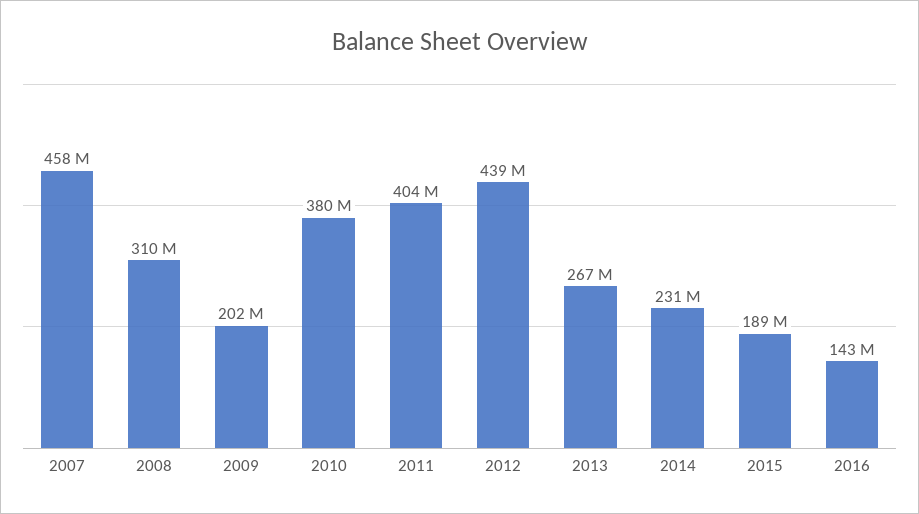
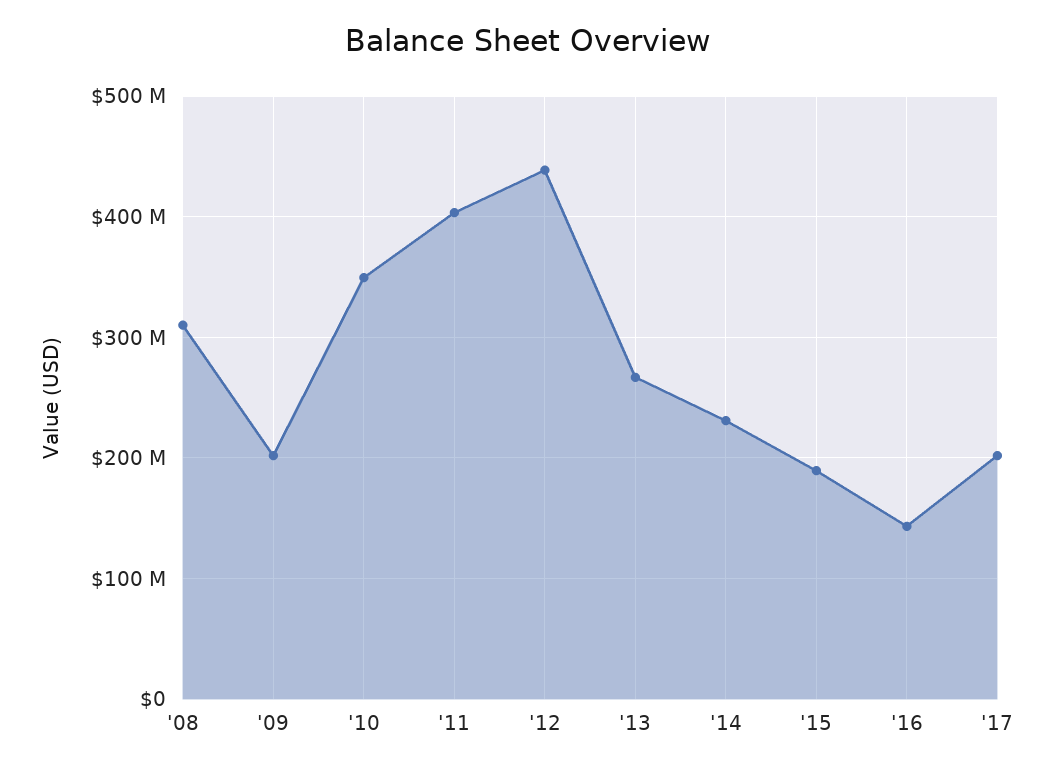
2007: 458000000 -> none
2010: 380000000 -> 350000000
'17: none -> 200000000

